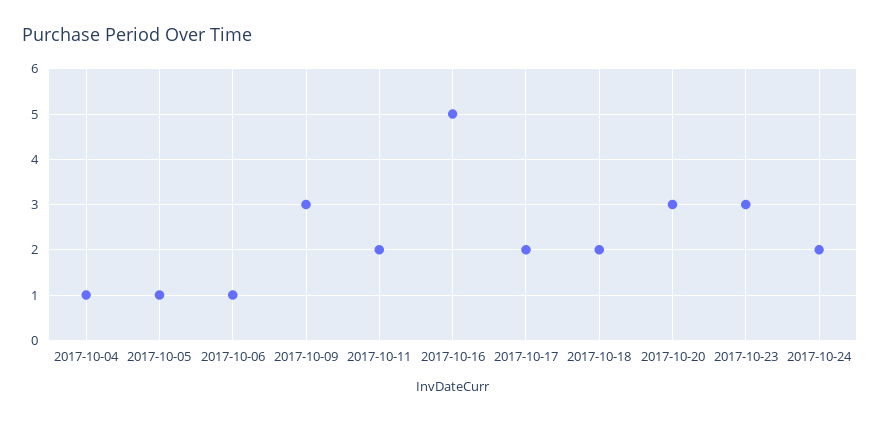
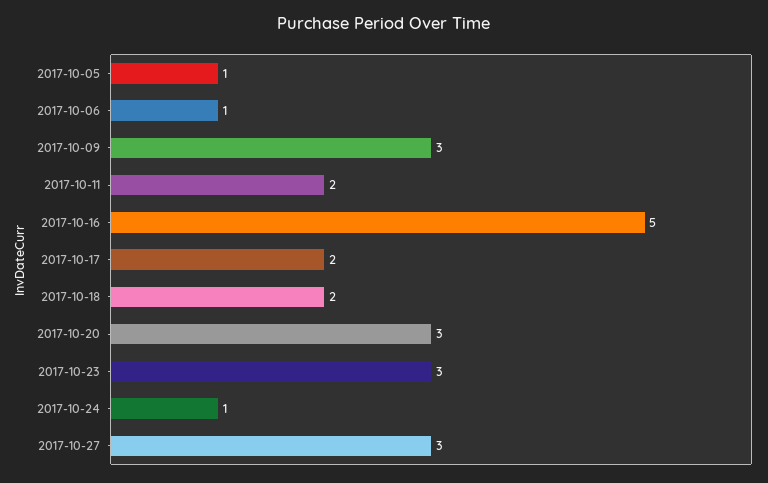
2017-10-04: 1 -> none
2017-10-24: 2 -> 1
2017-10-27: none -> 3

